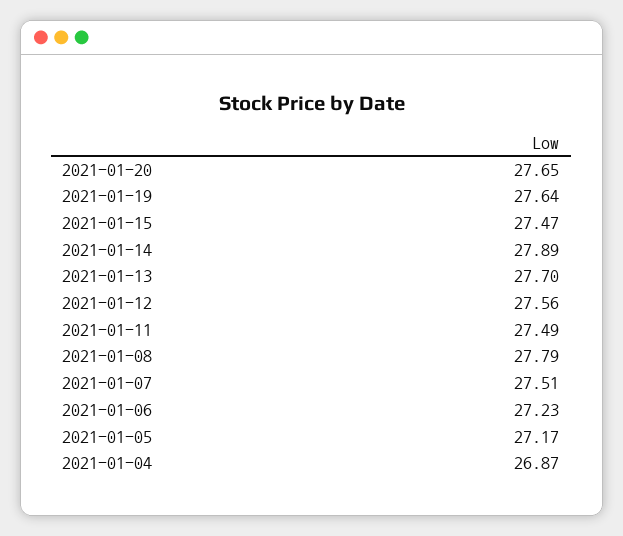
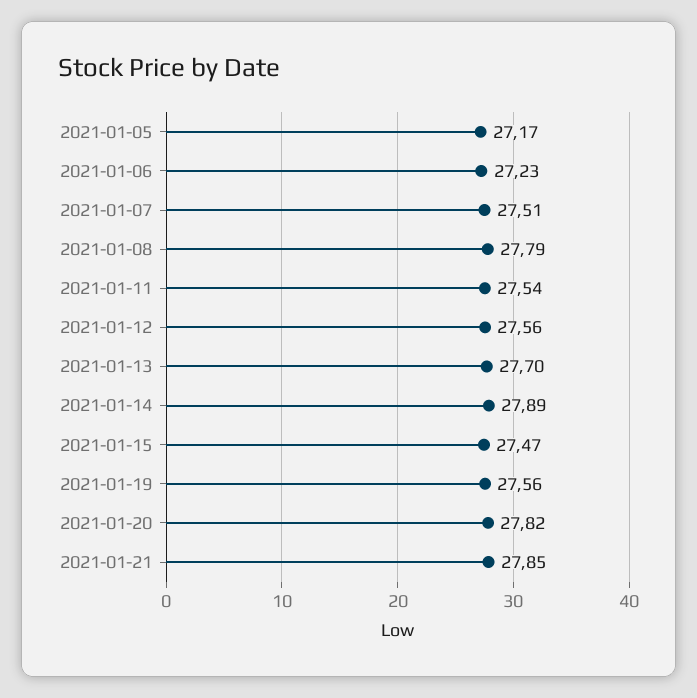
2021-01-20: 27.65 -> 27.82
2021-01-19: 27.64 -> 27.56
2021-01-11: 27.49 -> 27.54
2021-01-04: 26.87 -> none
2021-01-21: none -> 27.85

